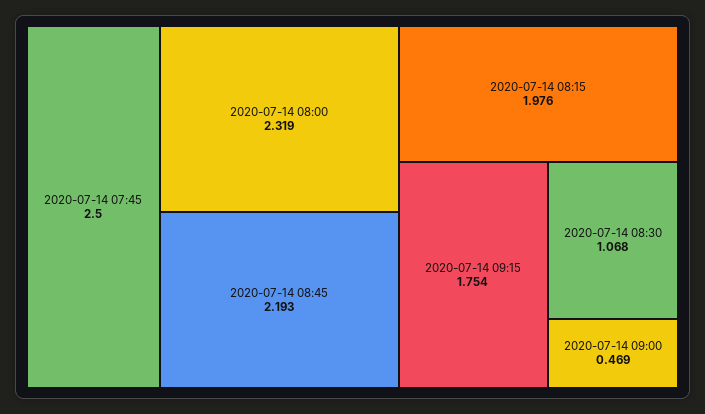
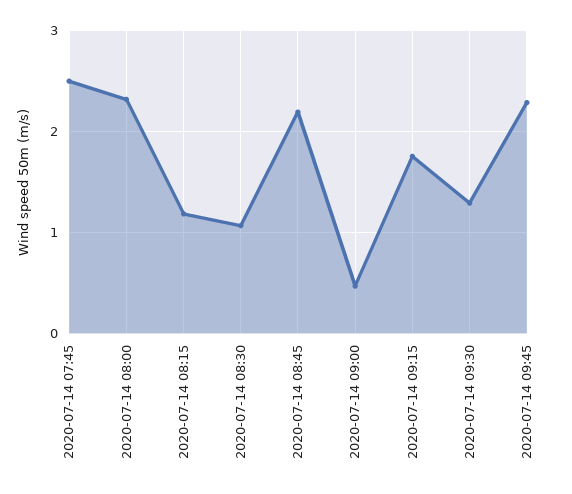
2020-07-14 08:15: 1.976 -> 1.2
2020-07-14 09:30: none -> 1.3
2020-07-14 09:45: none -> 2.3

